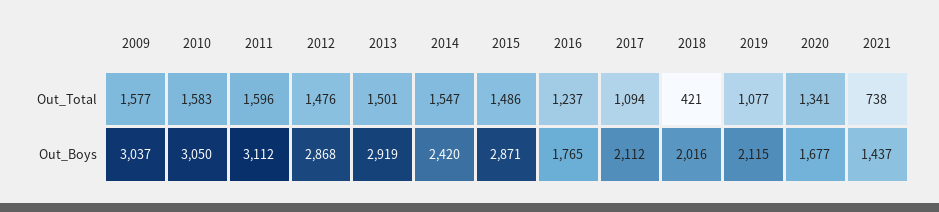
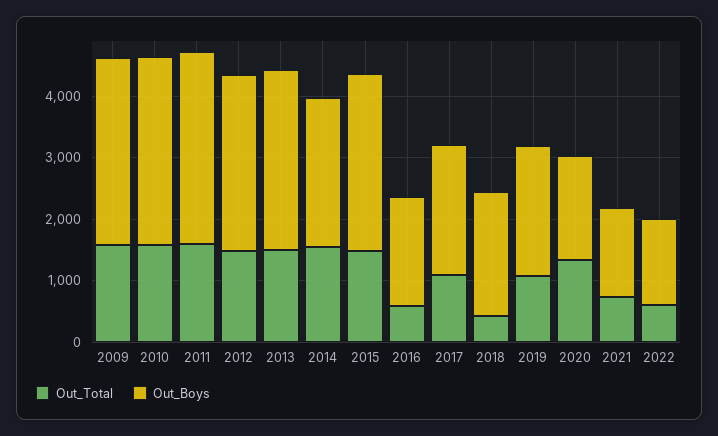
Out_Total, 2016: 1237 -> 600
Out_Total, 2022: none -> 600
Out_Boys, 2022: none -> 1400

